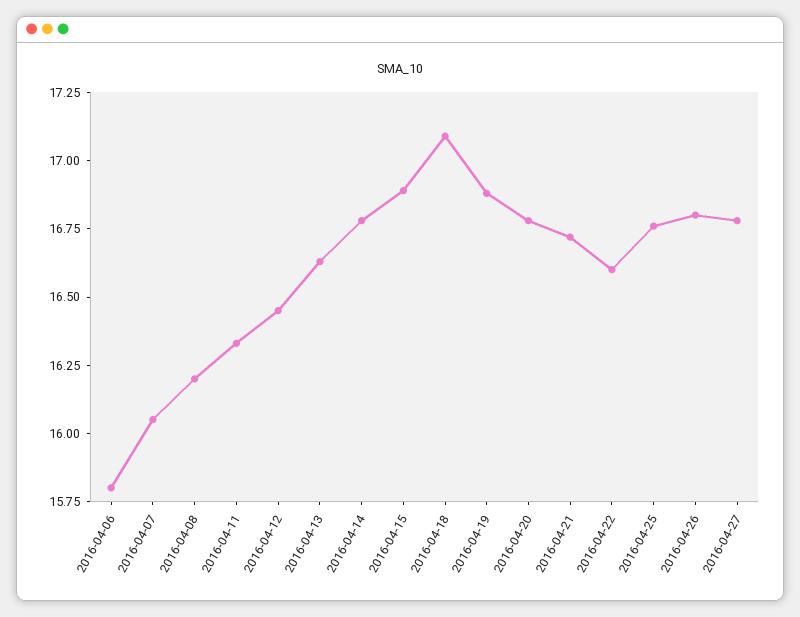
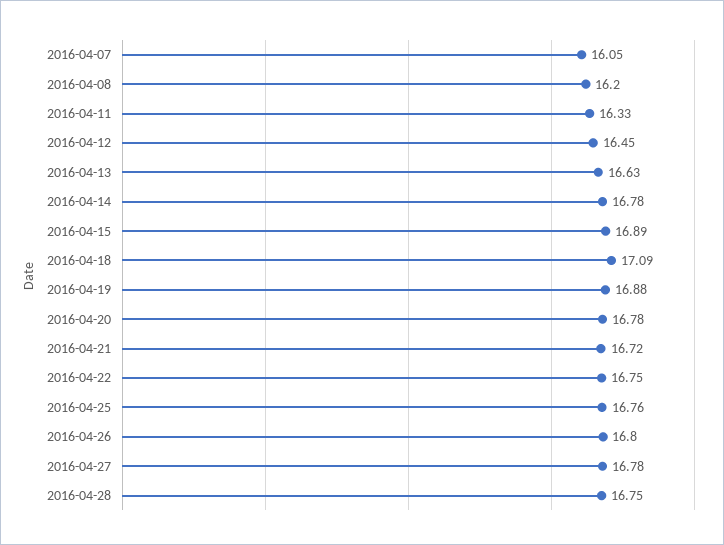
2016-04-06: 15.8 -> none
2016-04-22: 16.6 -> 16.75
2016-04-28: none -> 16.75

